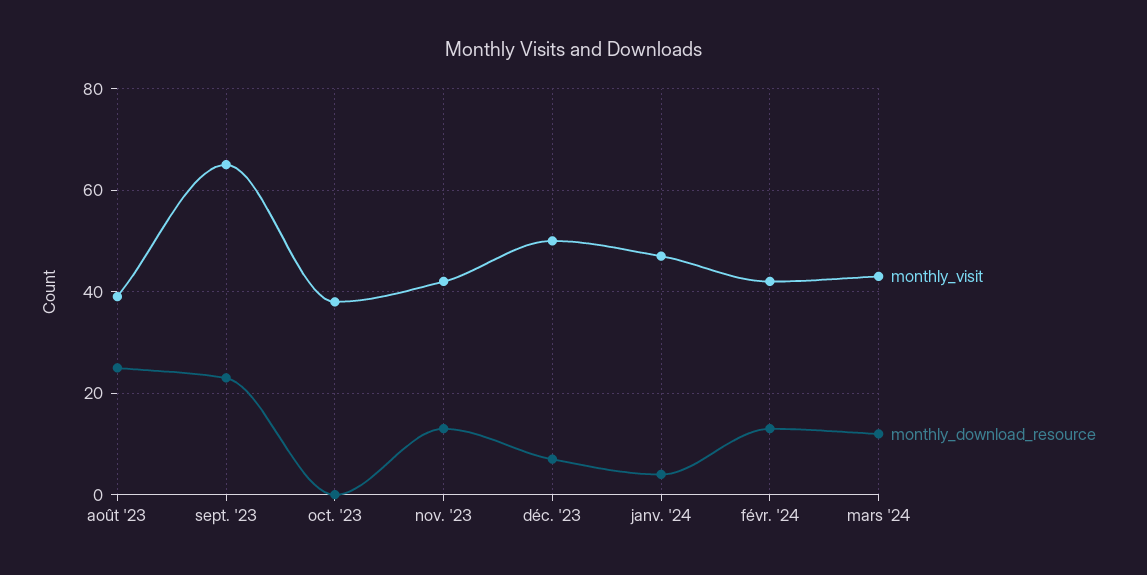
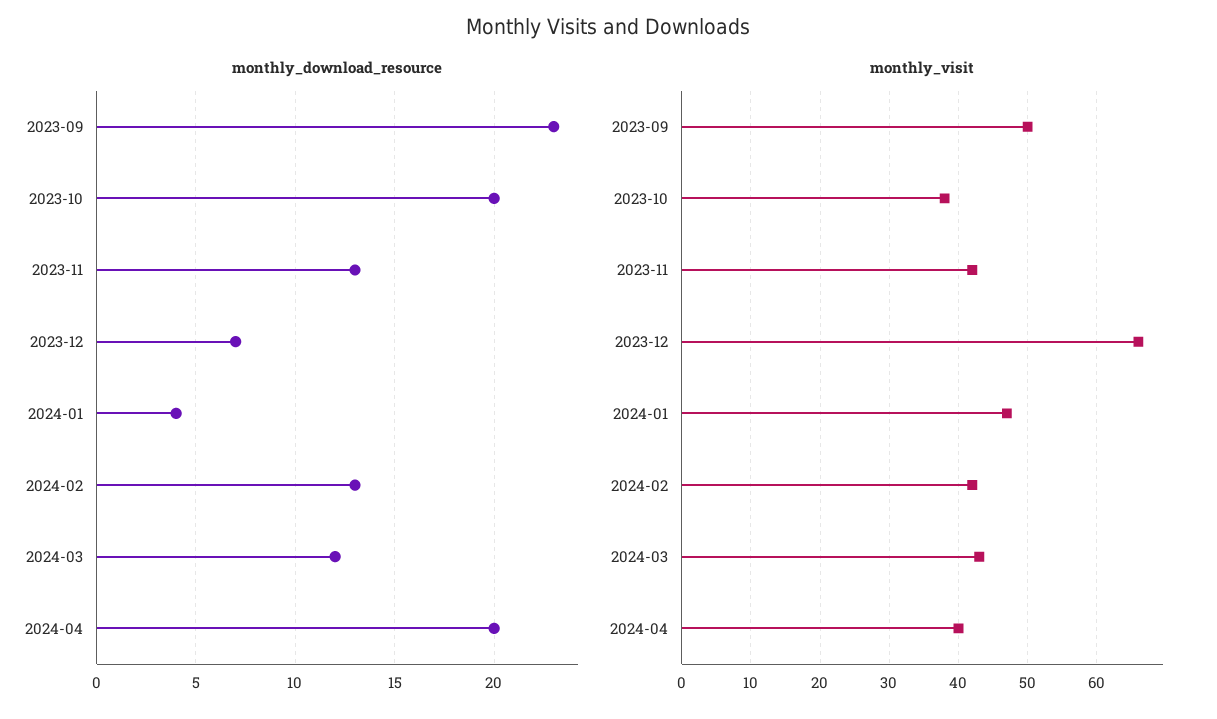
monthly_visit, août '23: 40 -> none
monthly_download_resource, août '23: 25 -> none
monthly_visit, sept. '23: 65 -> 50
monthly_download_resource, oct. '23: 0 -> 20
monthly_visit, déc. '23: 50 -> 66
monthly_download_resource, 2024-04: none -> 20
monthly_visit, 2024-04: none -> 40

